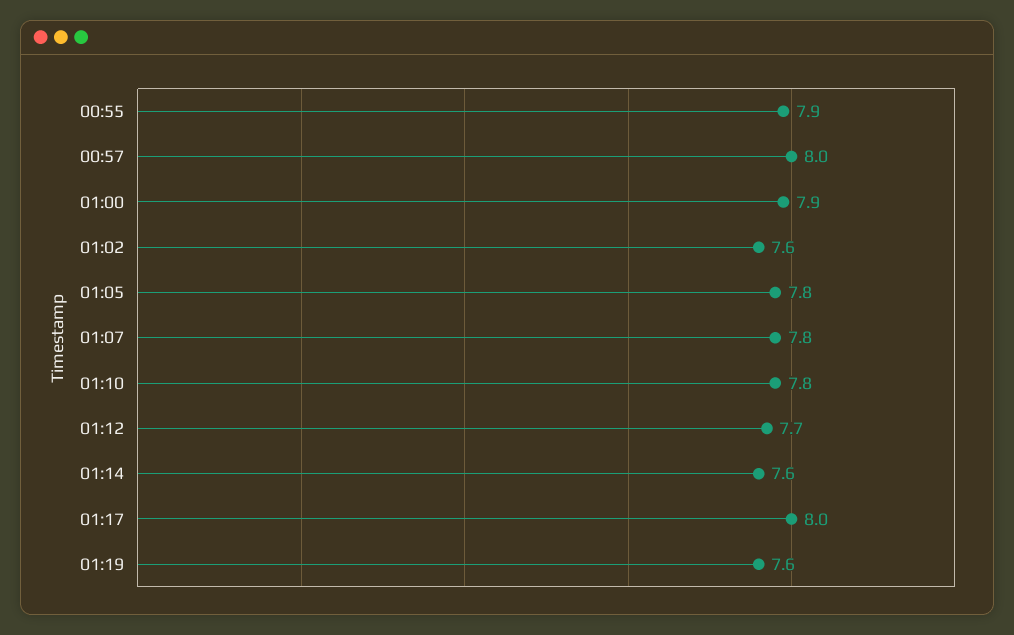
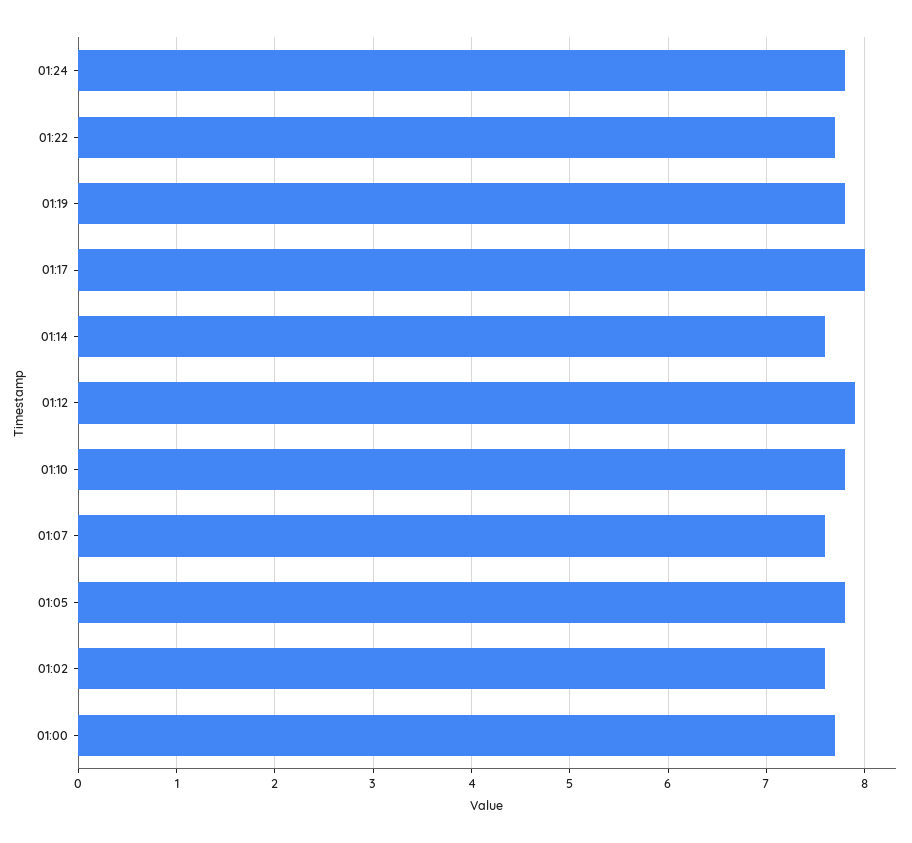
00:55: 7.9 -> none
00:57: 8 -> none
01:00: 7.9 -> 7.7
01:07: 7.8 -> 7.6
01:12: 7.7 -> 7.9
01:19: 7.6 -> 7.8
01:24: none -> 7.8
01:22: none -> 7.7

